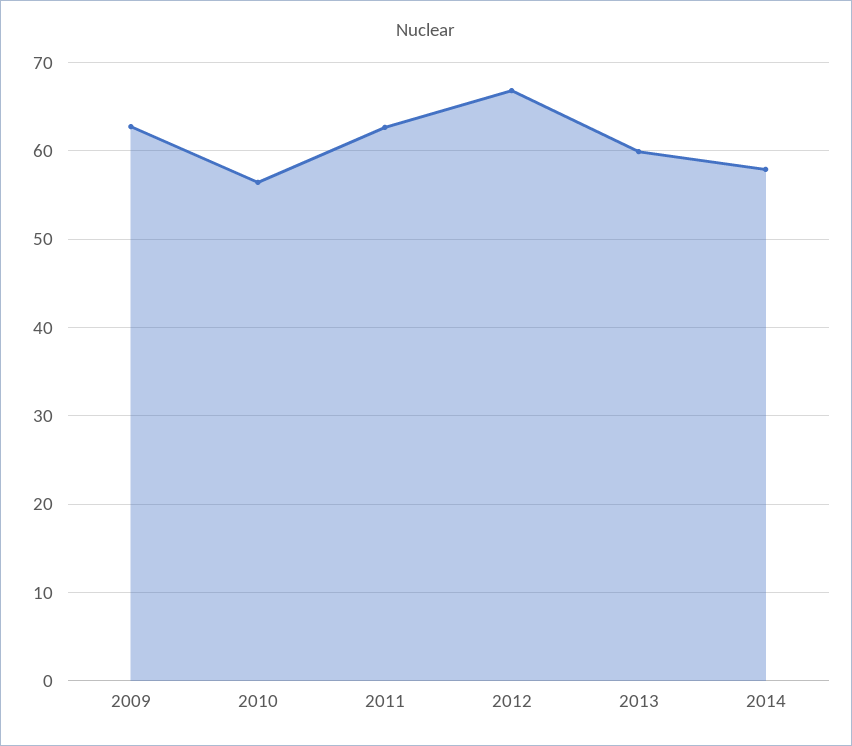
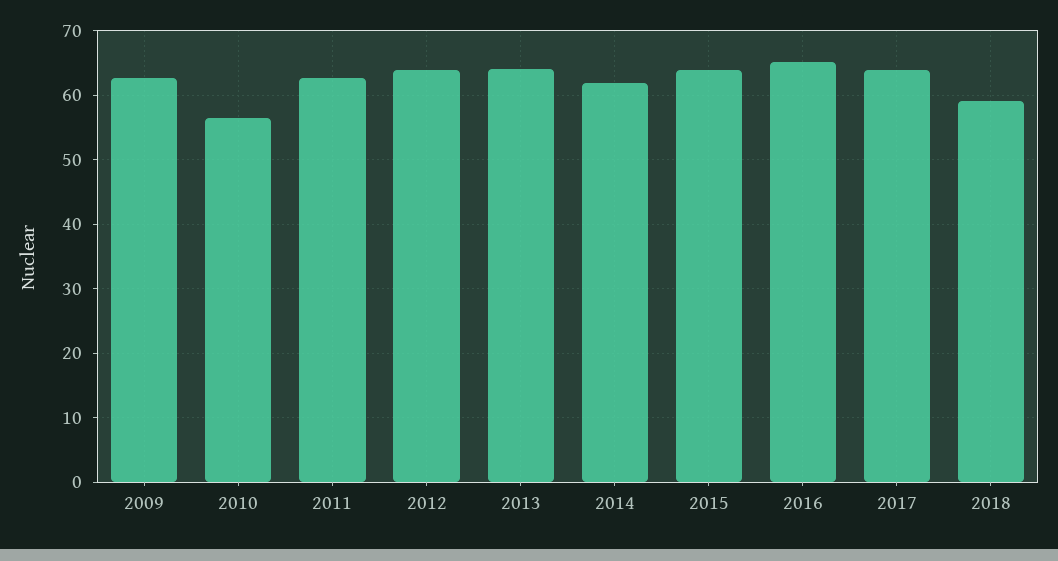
2012: 67 -> 64
2013: 60 -> 64
2014: 58 -> 62
2015: none -> 64
2016: none -> 65
2017: none -> 64
2018: none -> 59

